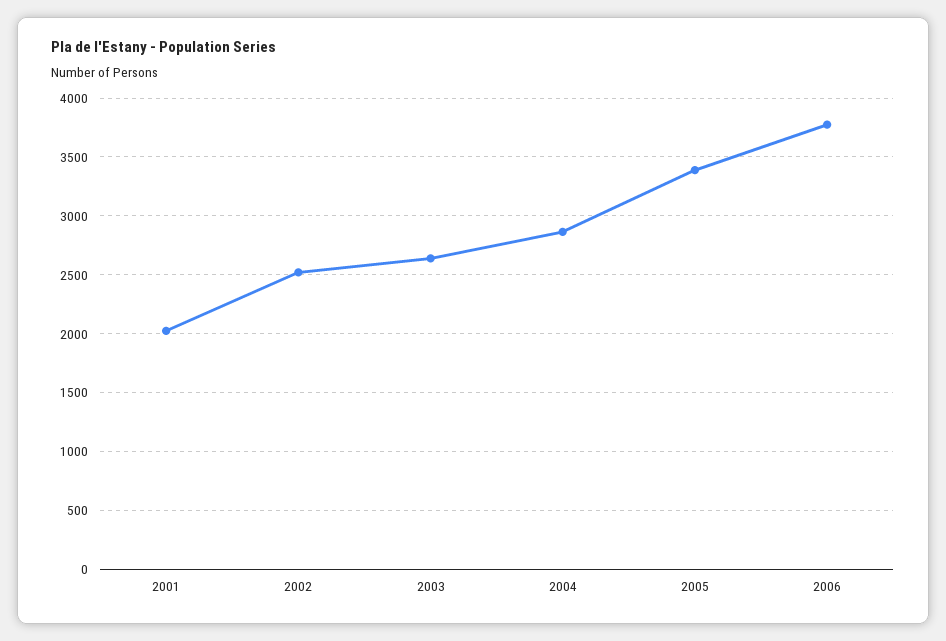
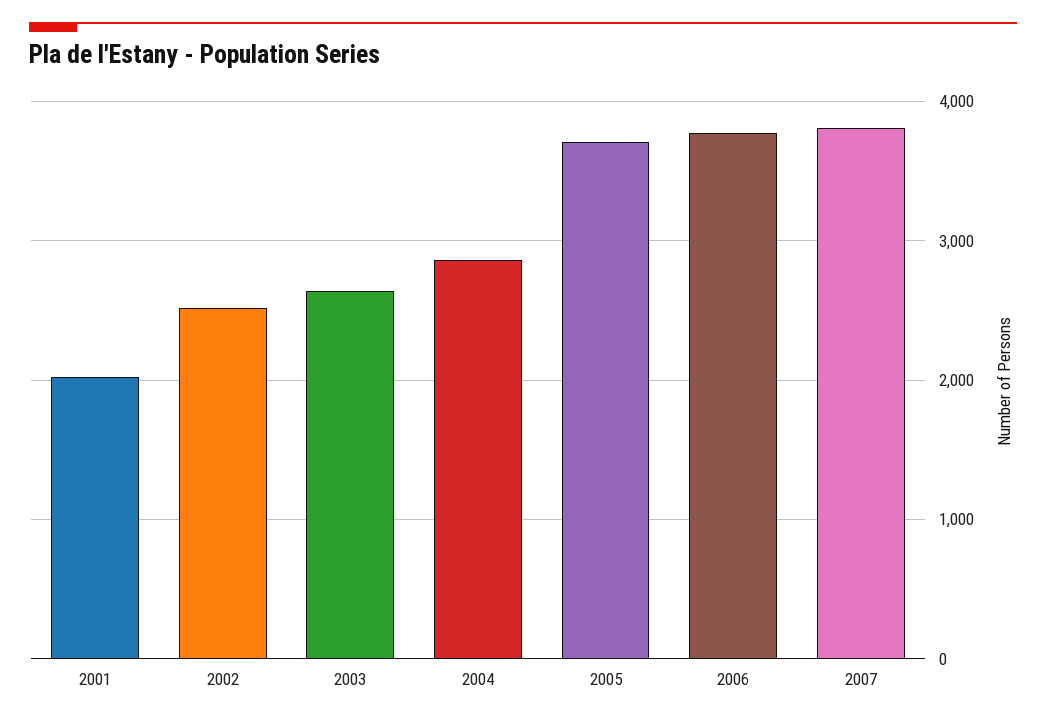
2005: 3400 -> 3700
2007: none -> 3800

